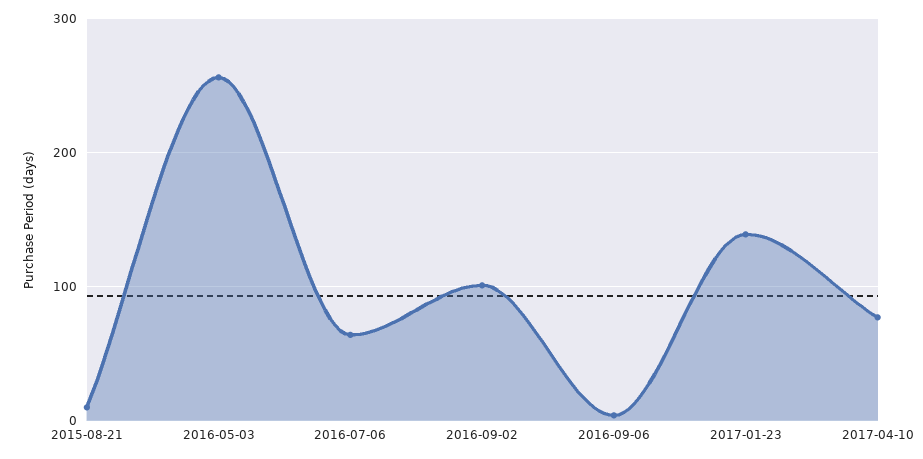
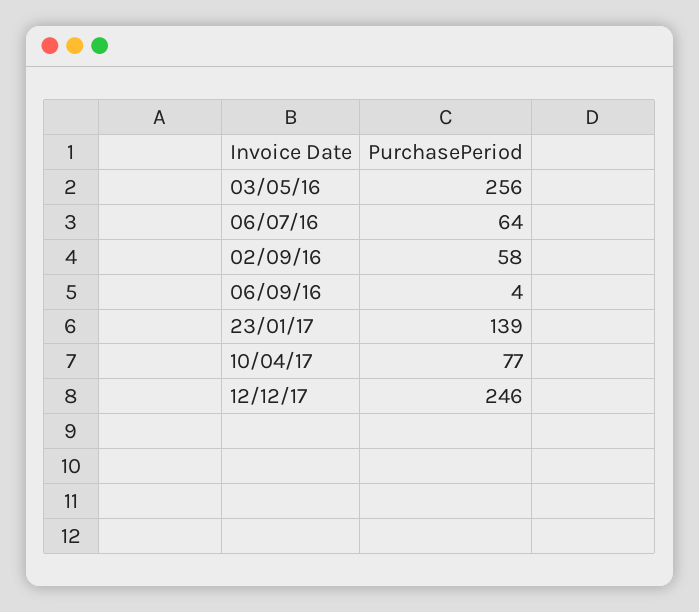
2015-08-21: 10 -> none
2016-09-02: 100 -> 58
12/12/17: none -> 246

